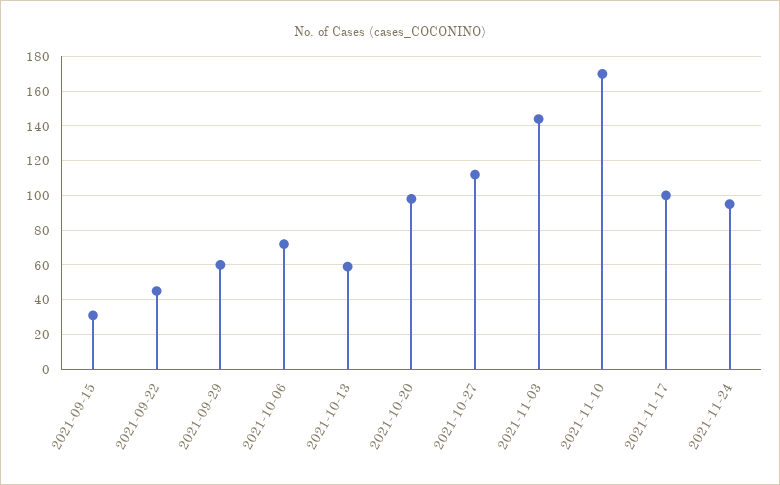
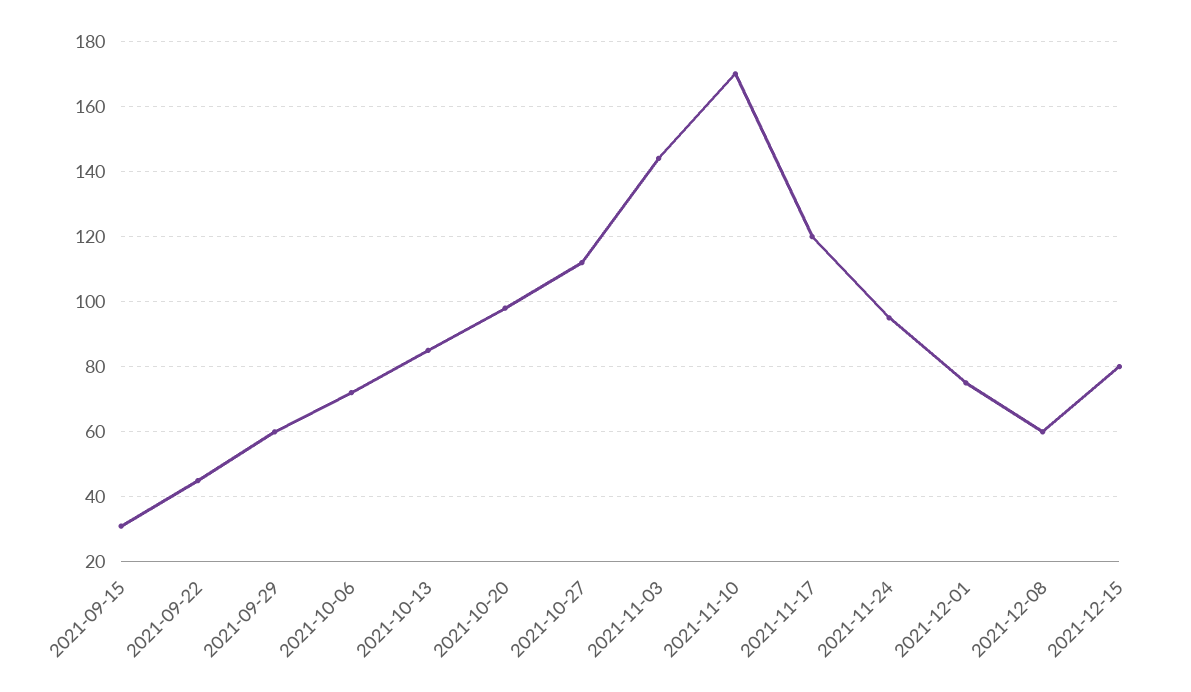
2021-10-13: 60 -> 85
2021-11-17: 100 -> 120
2021-12-01: none -> 75
2021-12-08: none -> 60
2021-12-15: none -> 80

